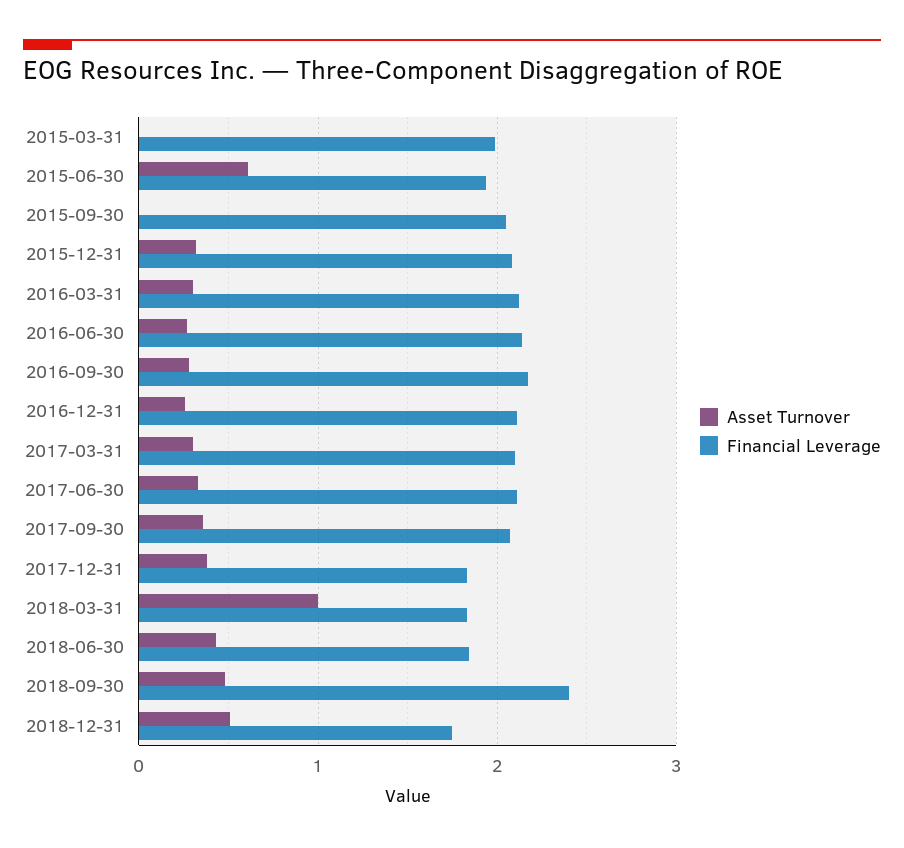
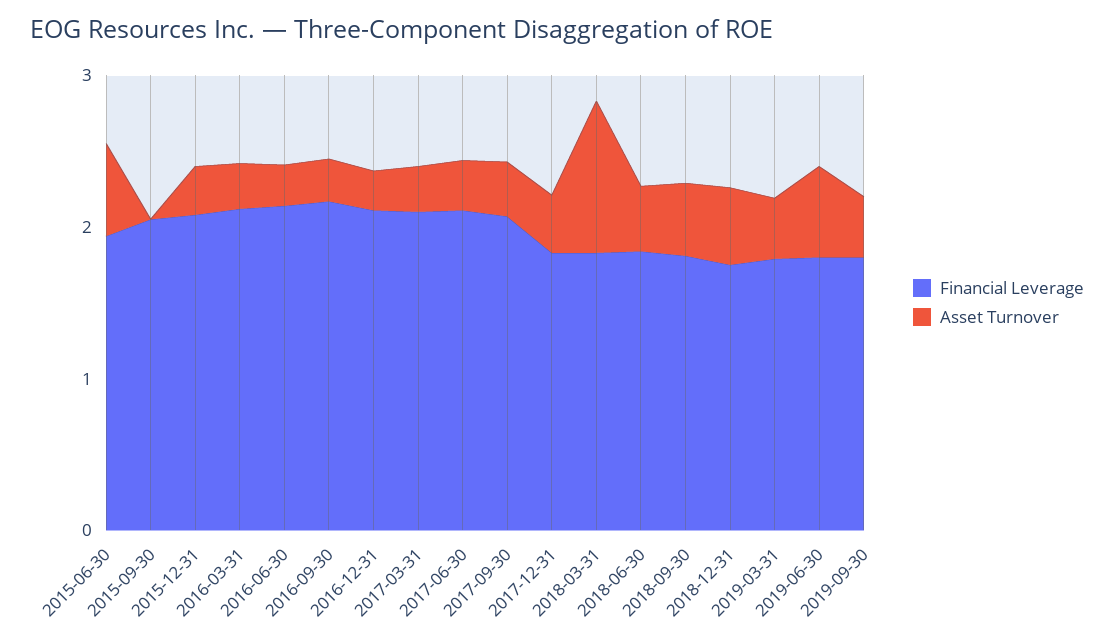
Asset Turnover, 2015-03-31: 0 -> none
Financial Leverage, 2015-03-31: 2 -> none
Financial Leverage, 2018-09-30: 2.4 -> 1.8
Financial Leverage, 2019-03-31: none -> 1.8
Asset Turnover, 2019-03-31: none -> 0.4
Financial Leverage, 2019-06-30: none -> 1.8
Asset Turnover, 2019-06-30: none -> 0.6
Financial Leverage, 2019-09-30: none -> 1.8
Asset Turnover, 2019-09-30: none -> 0.4

